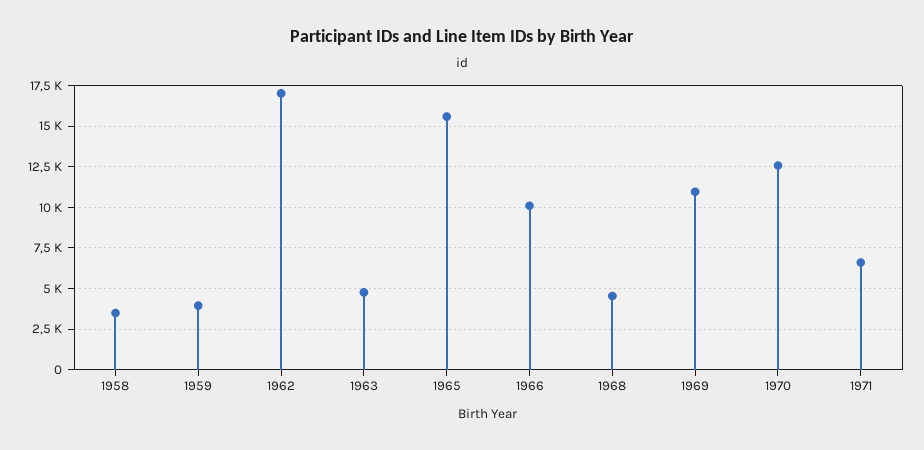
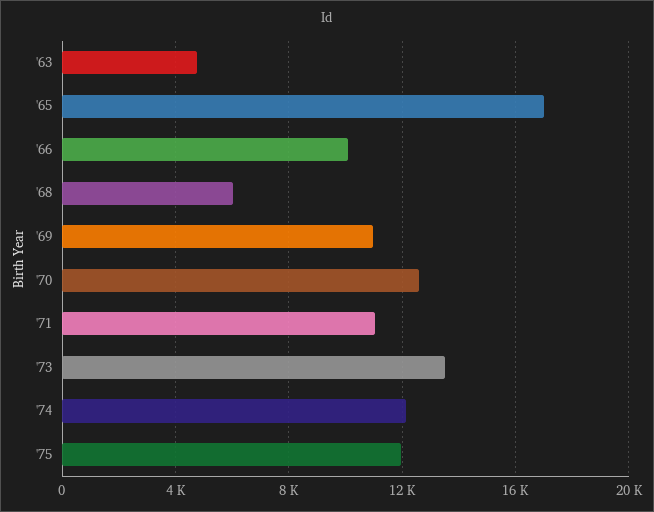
1958: 3500 -> none
1959: 4000 -> none
1962: 17000 -> none
1965: 15500 -> 17000
1968: 4500 -> 6000
1971: 6500 -> 11000
'73: none -> 13500
'74: none -> 12000
'75: none -> 12000

